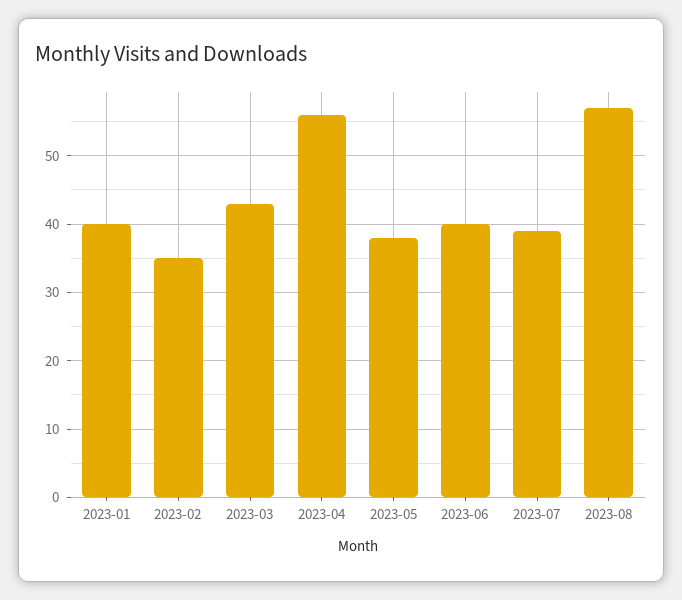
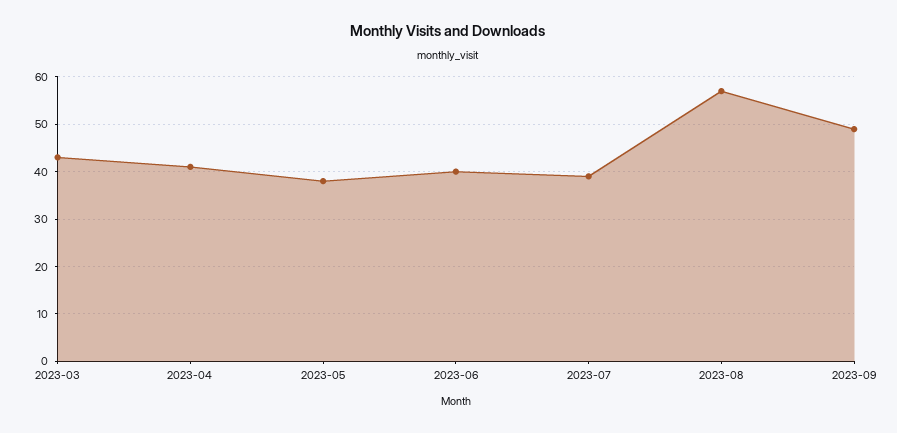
2023-01: 40 -> none
2023-02: 35 -> none
2023-04: 56 -> 40
2023-09: none -> 50

